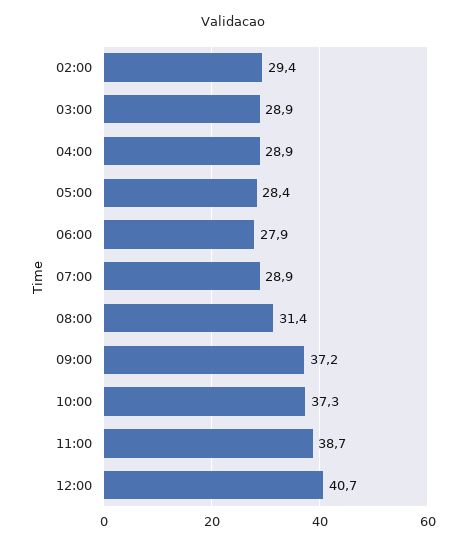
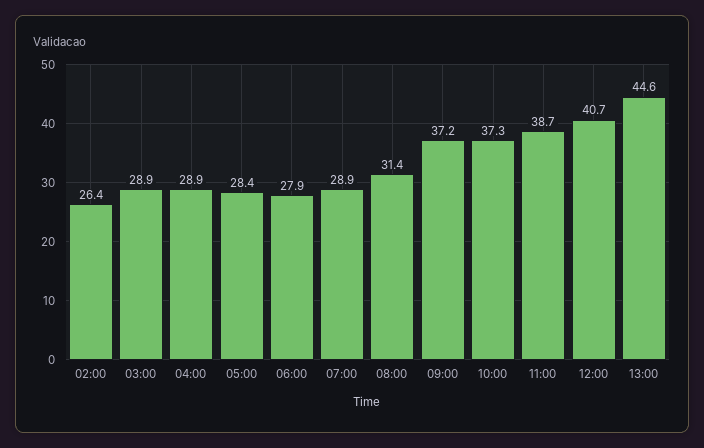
02:00: 29.4 -> 26.4
13:00: none -> 44.6

